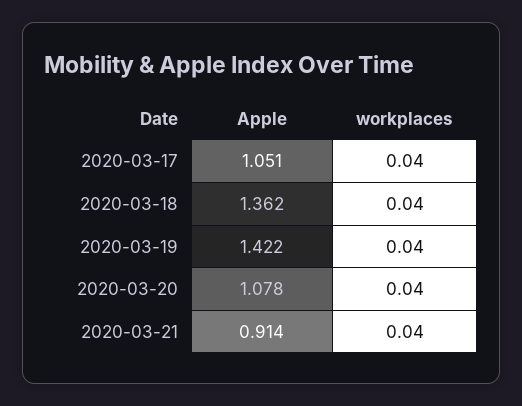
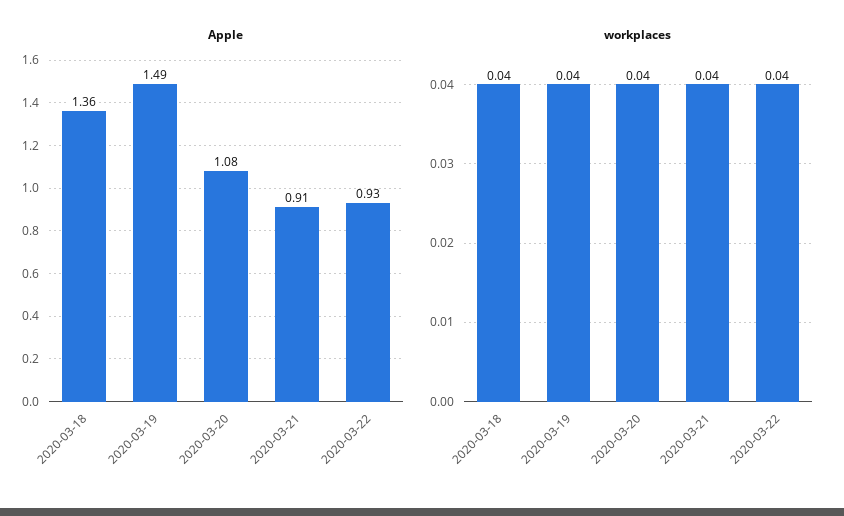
Apple, 2020-03-17: 1.051 -> none
workplaces, 2020-03-17: 0.04 -> none
Apple, 2020-03-19: 1.422 -> 1.49
Apple, 2020-03-22: none -> 0.93
workplaces, 2020-03-22: none -> 0.04

